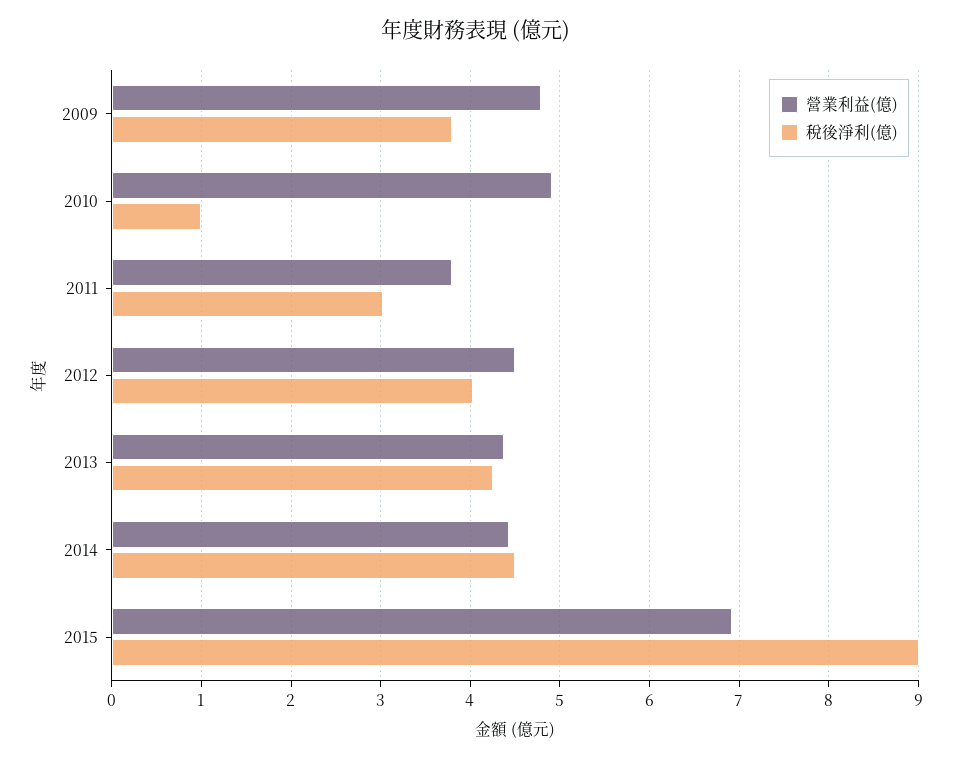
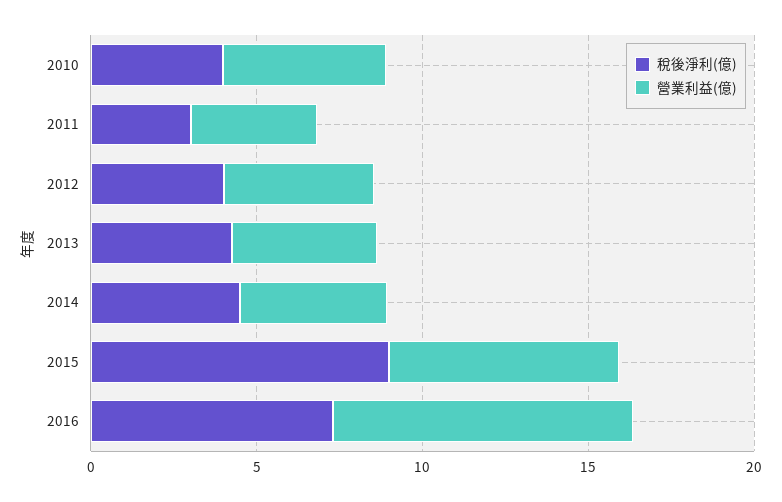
營業利益(億), 2009: 4.8 -> none
稅後淨利(億), 2009: 3.8 -> none
稅後淨利(億), 2010: 1 -> 4
稅後淨利(億), 2016: none -> 7
營業利益(億), 2016: none -> 9

